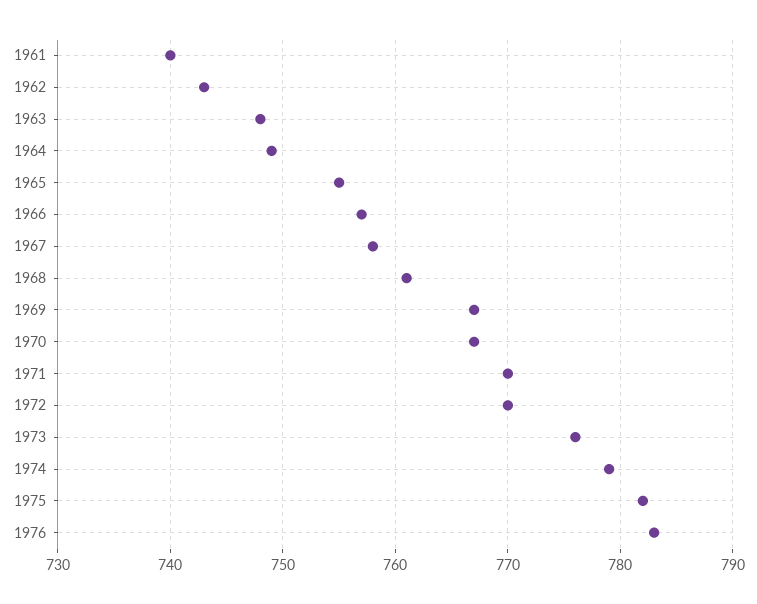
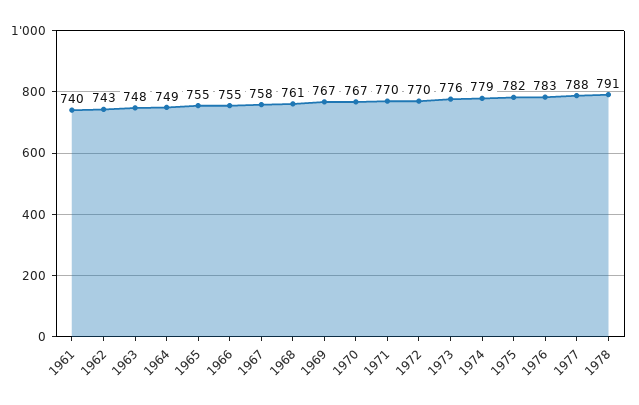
1966: 757 -> 755
1977: none -> 788
1978: none -> 791

